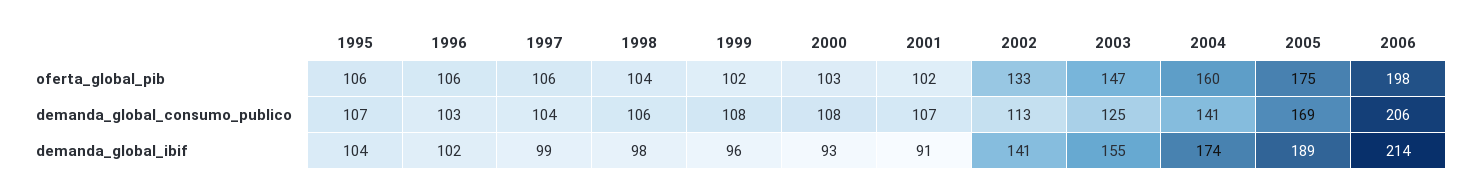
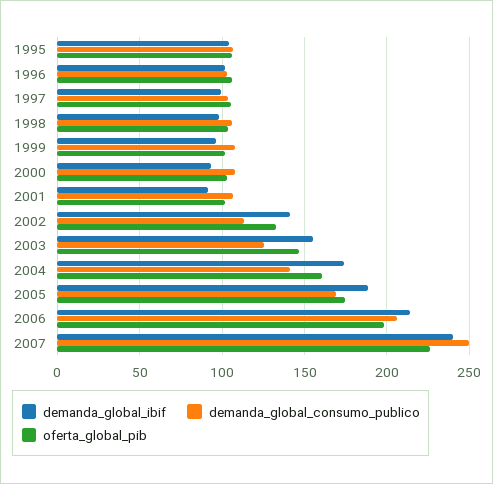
demanda_global_ibif, 2007: none -> 240
demanda_global_consumo_publico, 2007: none -> 250
oferta_global_pib, 2007: none -> 225

